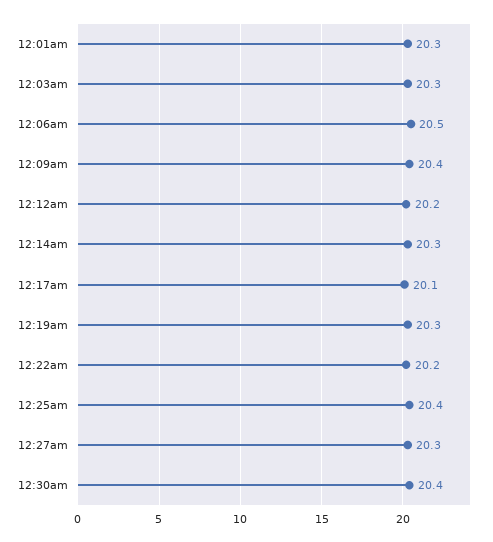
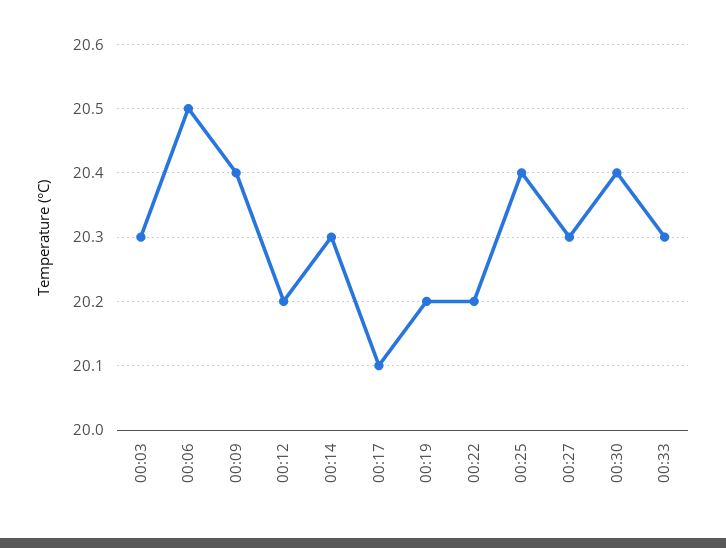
12:01am: 20.3 -> none
12:19am: 20.3 -> 20.2
00:33: none -> 20.3

